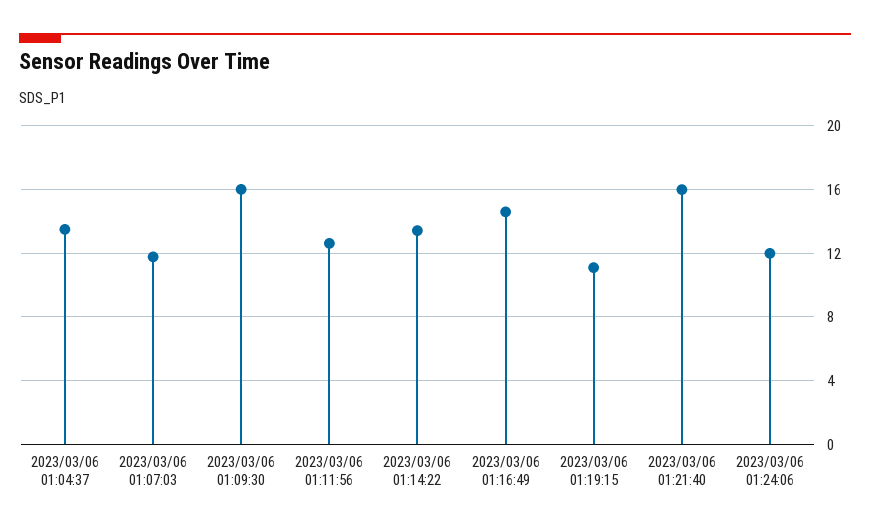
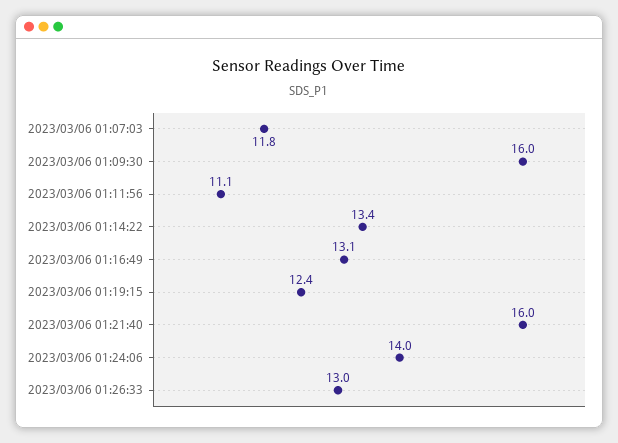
2023/03/06 01:04:37: 13.5 -> none
2023/03/06 01:11:56: 12.5 -> 11.1
2023/03/06 01:16:49: 14.5 -> 13.1
2023/03/06 01:19:15: 11 -> 12.4
2023/03/06 01:24:06: 12 -> 14
2023/03/06 01:26:33: none -> 13

